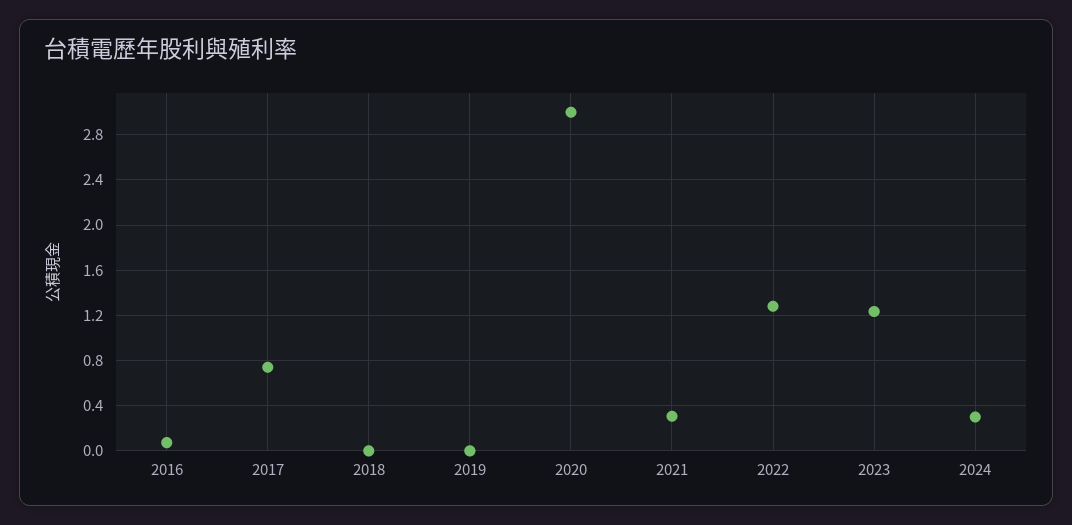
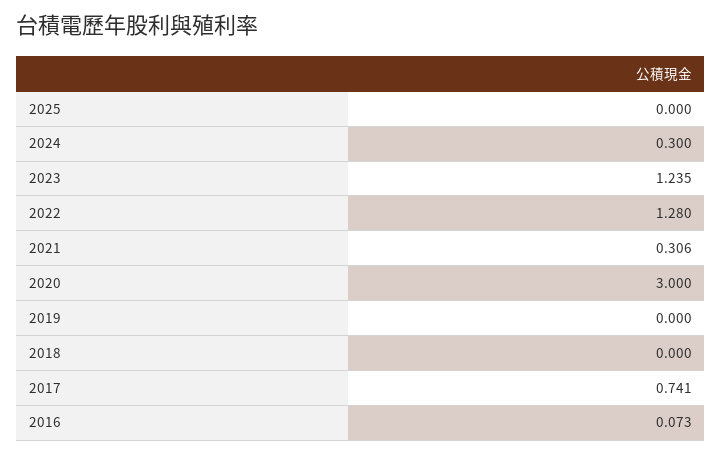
2025: none -> 0

